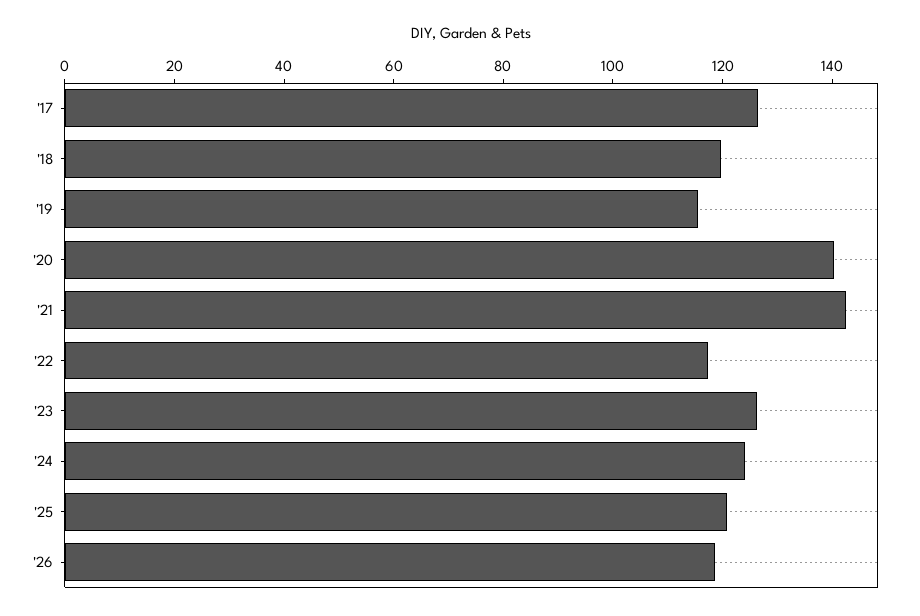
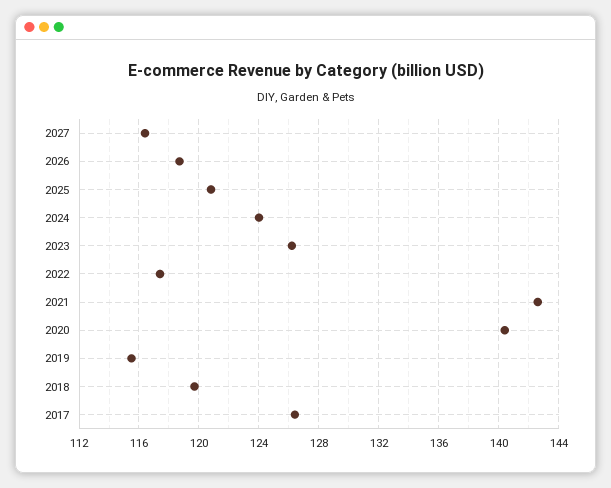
2027: none -> 116.5

